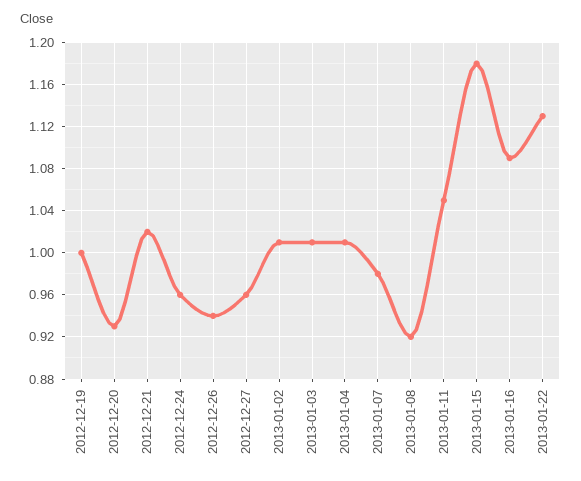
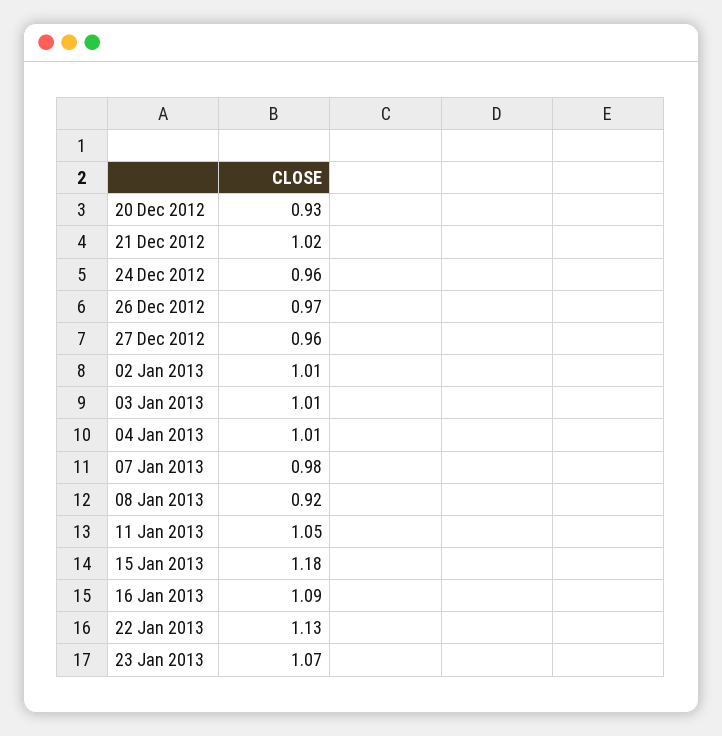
2012-12-19: 1 -> none
2012-12-26: 0.94 -> 0.97
23 Jan 2013: none -> 1.07

